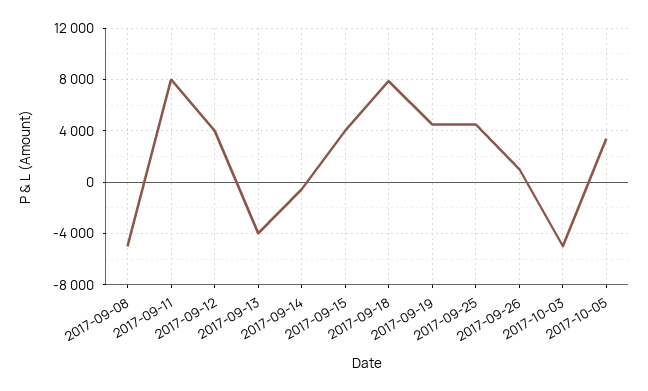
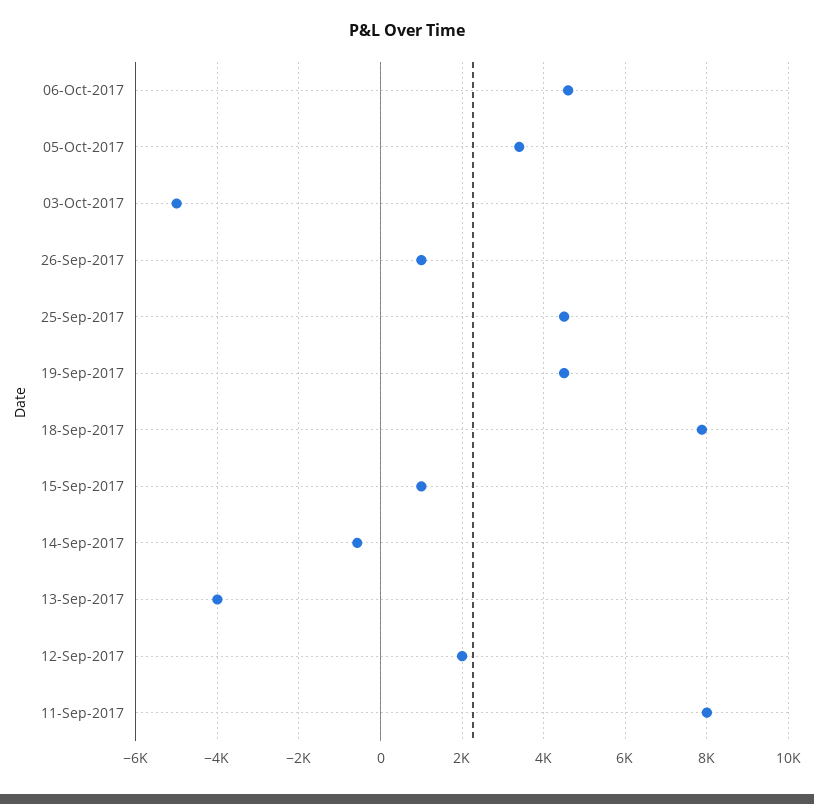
2017-09-08: -5000 -> none
2017-09-12: 4000 -> 2000
2017-09-15: 4000 -> 1000
06-Oct-2017: none -> 4600

